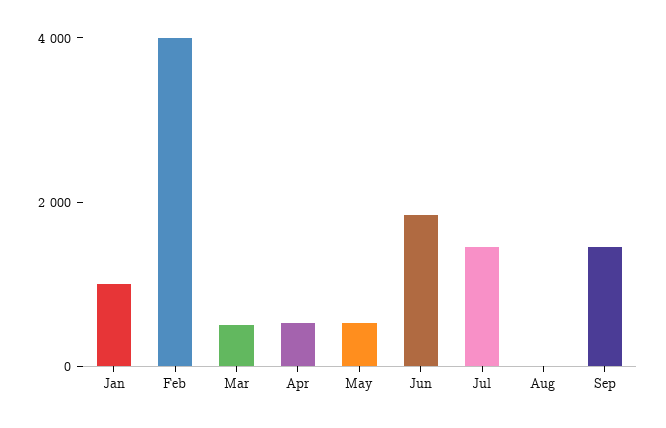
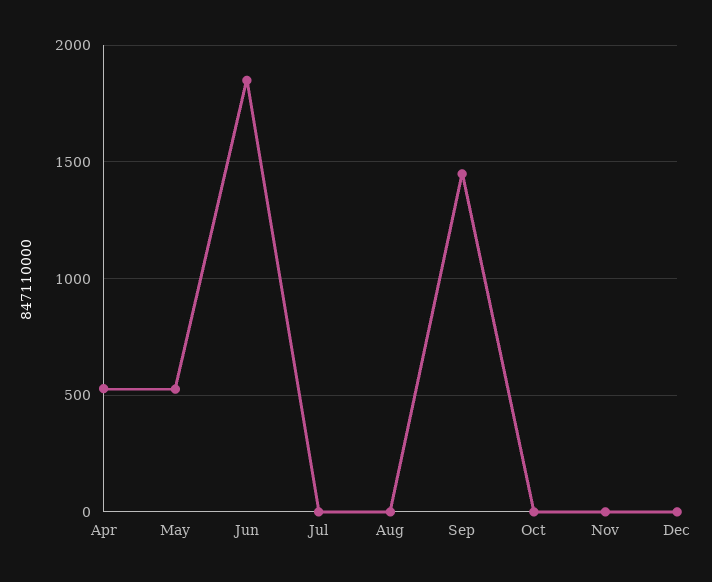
Jan: 1000 -> none
Feb: 4000 -> none
Mar: 500 -> none
Jul: 1500 -> 0
Oct: none -> 0
Nov: none -> 0
Dec: none -> 0

